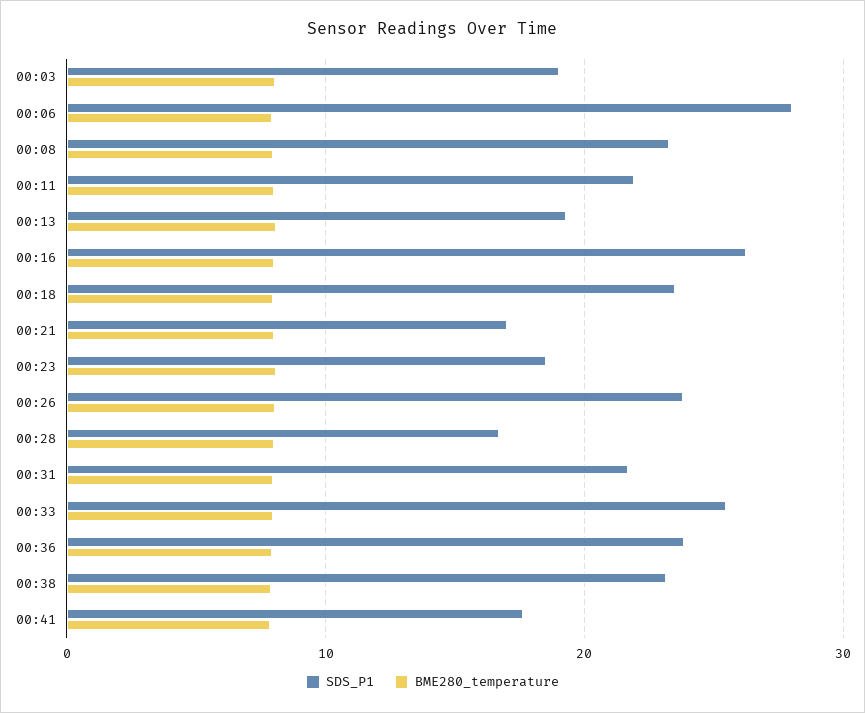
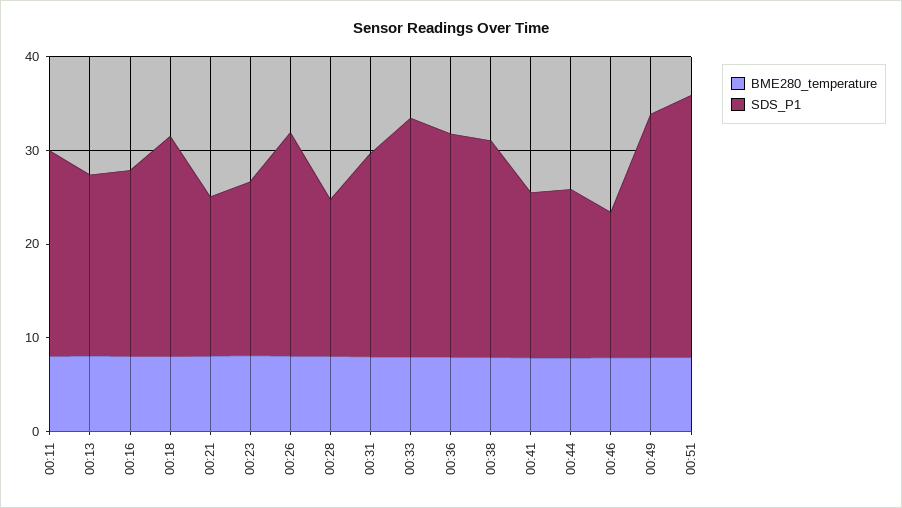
SDS_P1, 00:03: 19 -> none
BME280_temperature, 00:03: 8 -> none
SDS_P1, 00:06: 28 -> none
BME280_temperature, 00:06: 8 -> none
SDS_P1, 00:08: 23 -> none
BME280_temperature, 00:08: 8 -> none
SDS_P1, 00:16: 26 -> 20
BME280_temperature, 00:44: none -> 8
SDS_P1, 00:44: none -> 18
BME280_temperature, 00:46: none -> 8
SDS_P1, 00:46: none -> 16
BME280_temperature, 00:49: none -> 8
SDS_P1, 00:49: none -> 26
BME280_temperature, 00:51: none -> 8
SDS_P1, 00:51: none -> 28

